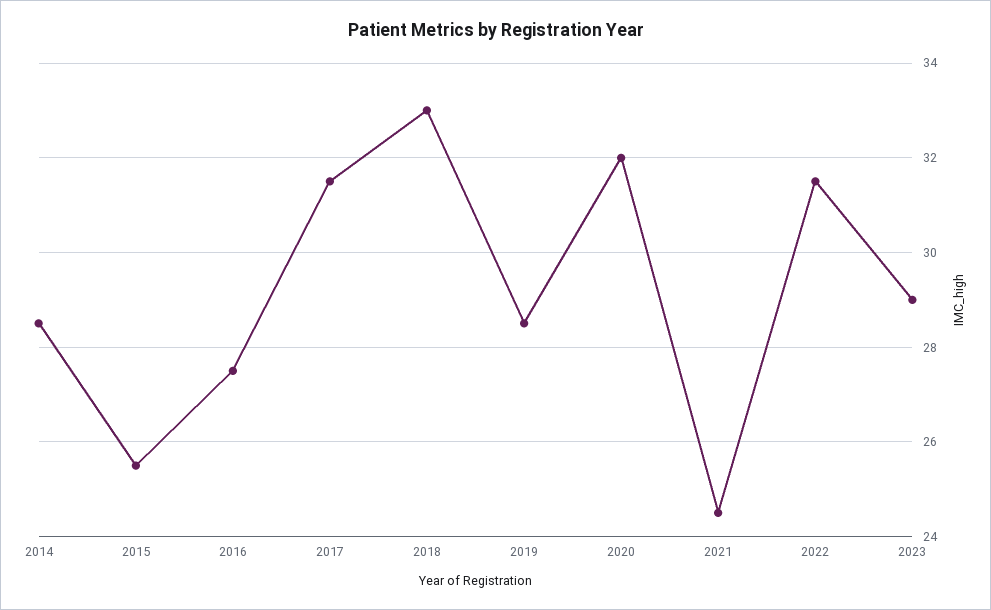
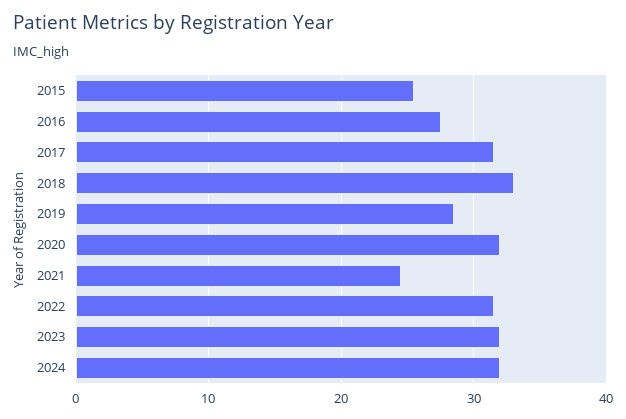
2014: 28.5 -> none
2023: 29 -> 32
2024: none -> 32

